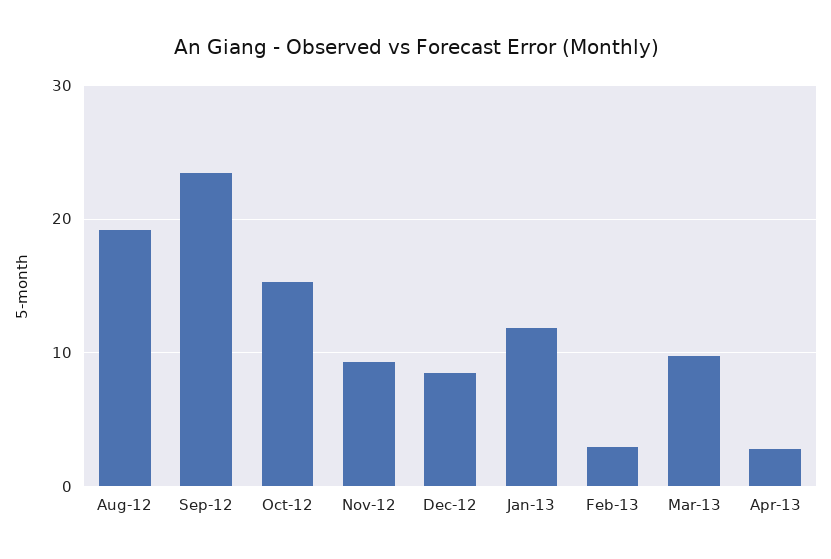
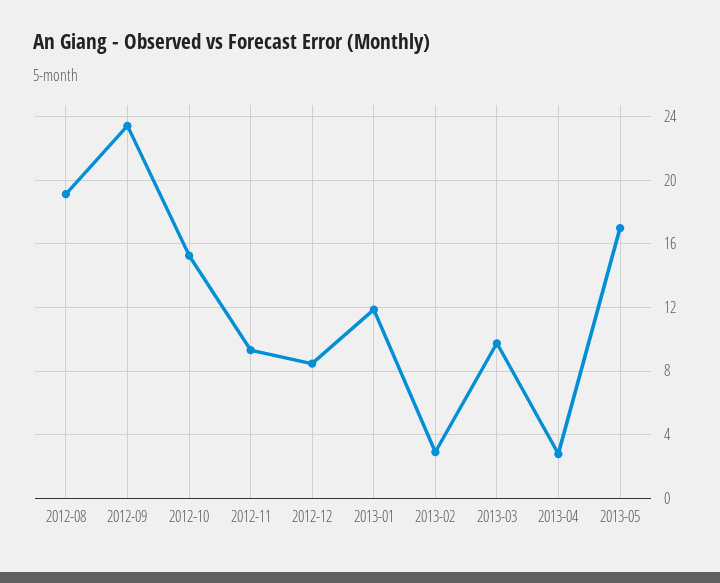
2013-05: none -> 17

